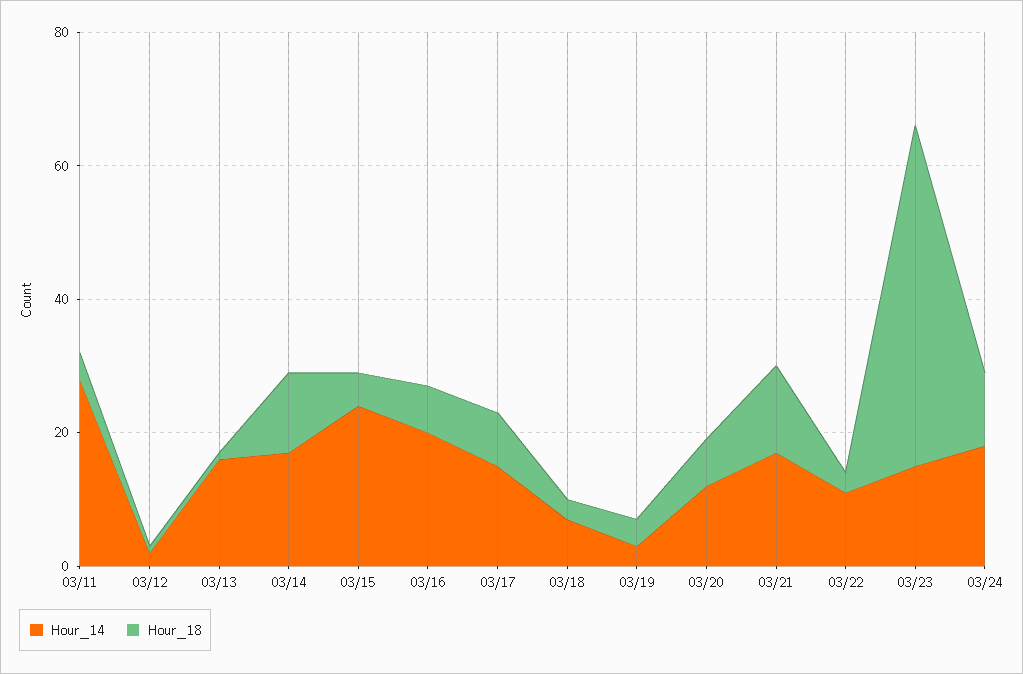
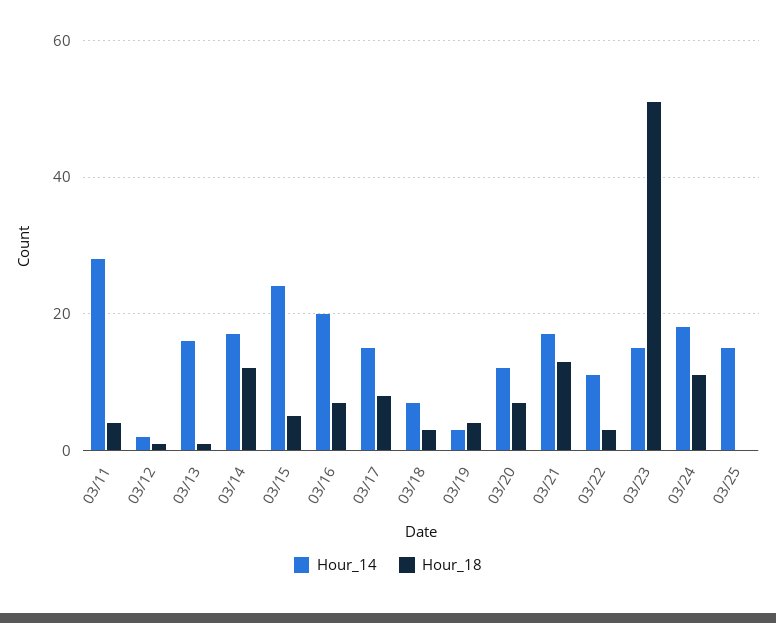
Hour_14, 03/25: none -> 15
Hour_18, 03/25: none -> 0

